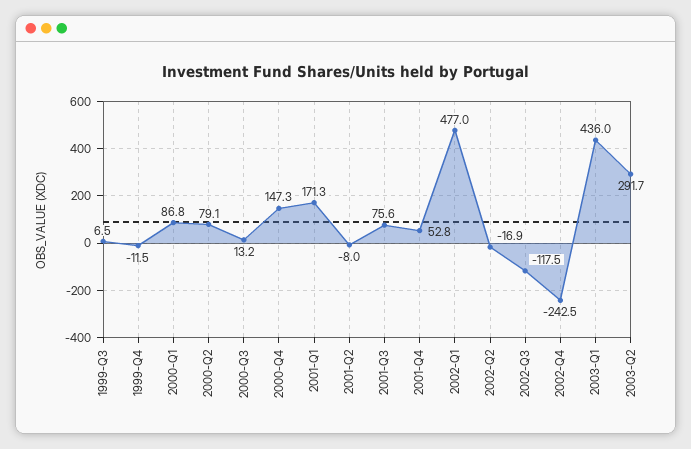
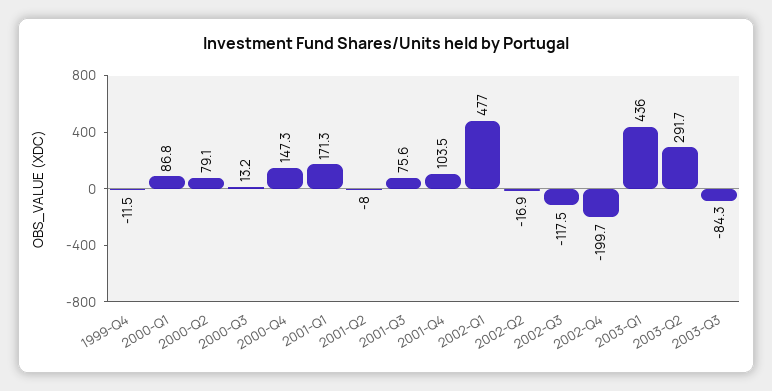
1999-Q3: 6.5 -> none
2001-Q4: 52.8 -> 103.5
2002-Q4: -242.5 -> -199.7
2003-Q3: none -> -84.3

